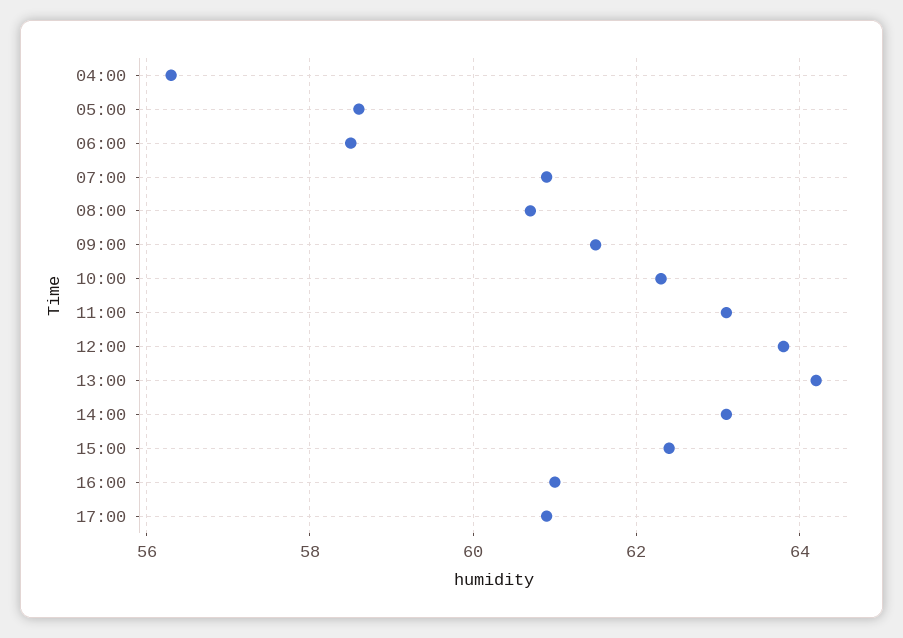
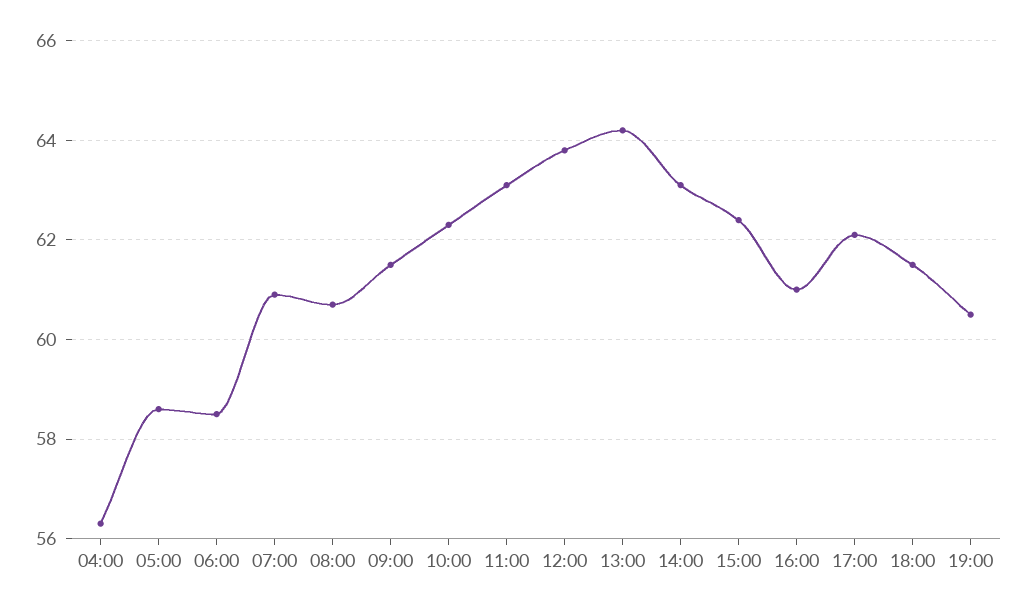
17:00: 61 -> 62
18:00: none -> 61.5
19:00: none -> 60.5

